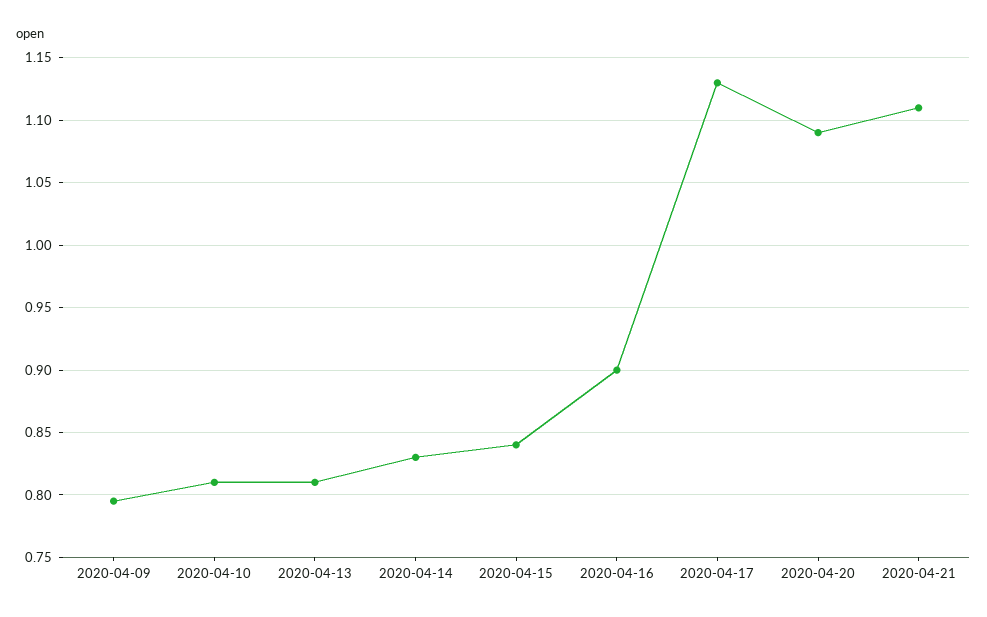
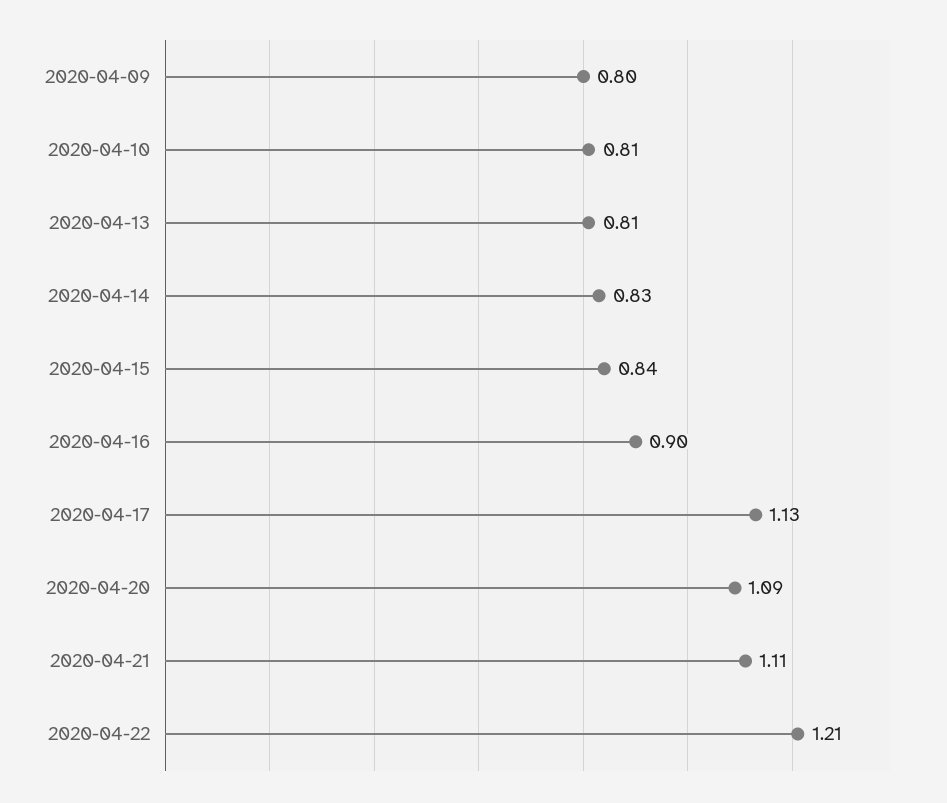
2020-04-22: none -> 1.21

